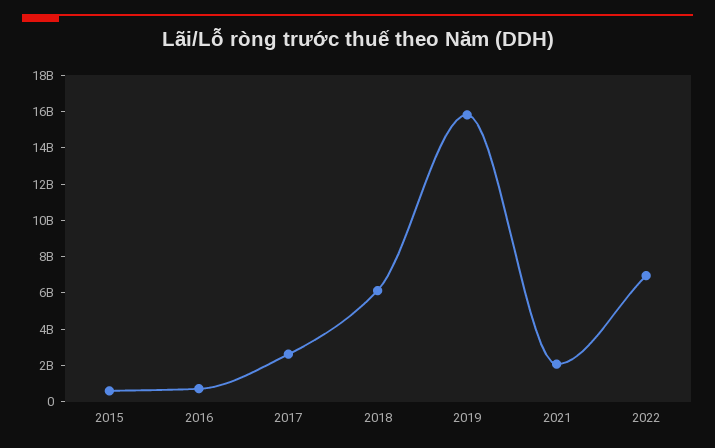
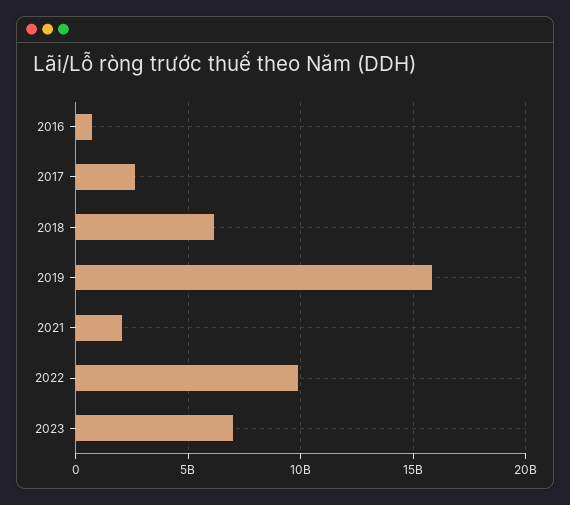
2015: 500000000 -> none
2022: 7000000000 -> 10000000000
2023: none -> 7000000000

